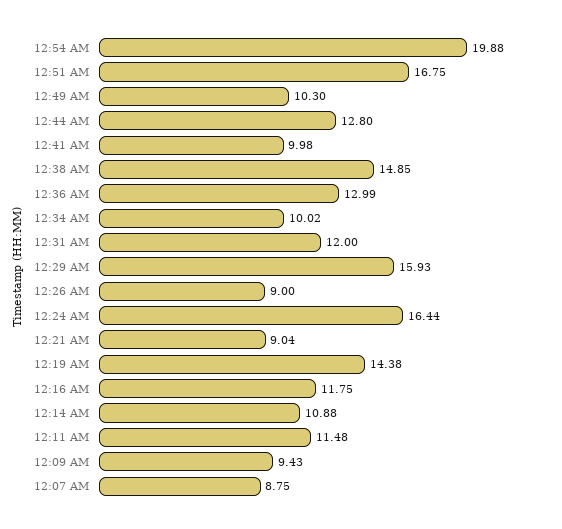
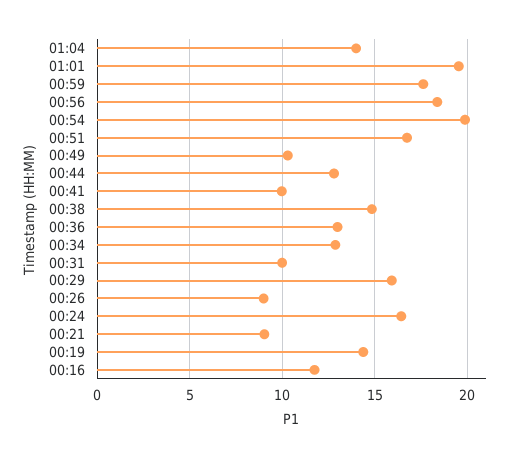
12:34 AM: 10.02 -> 13
12:31 AM: 12 -> 10
12:14 AM: 10.88 -> none
12:11 AM: 11.48 -> none
12:09 AM: 9.43 -> none
12:07 AM: 8.75 -> none
01:04: none -> 14
01:01: none -> 19.5
00:59: none -> 17.5
00:56: none -> 18.5

